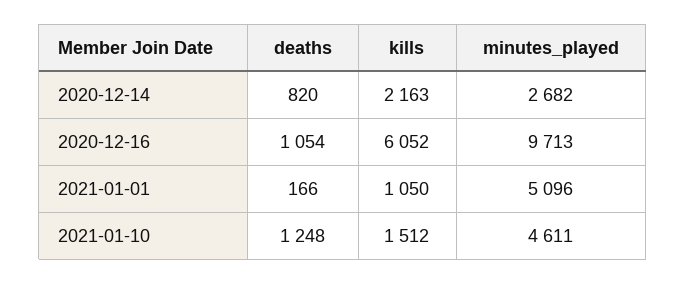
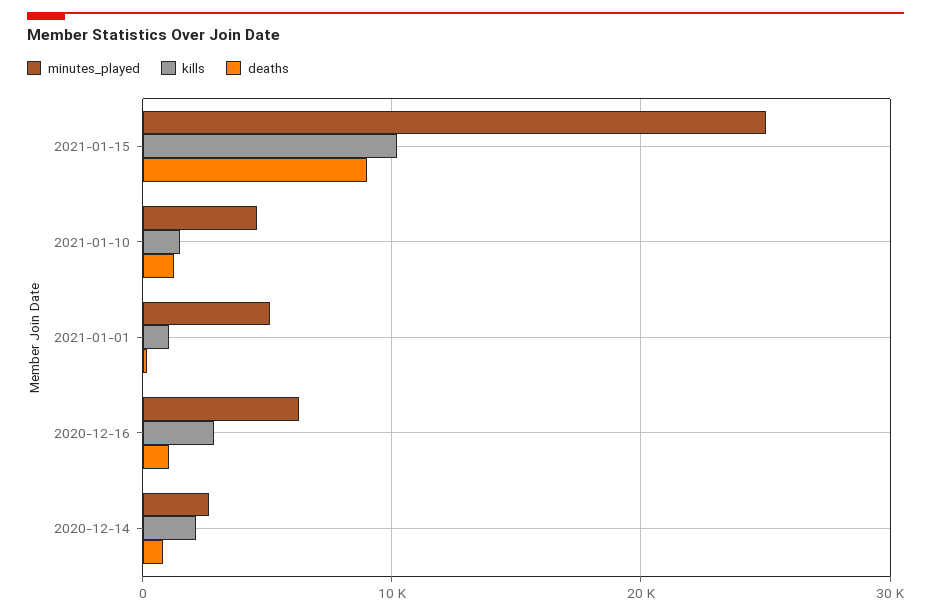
kills, 2020-12-16: 6052 -> 3000
minutes_played, 2020-12-16: 9713 -> 6000
minutes_played, 2021-01-15: none -> 25000
kills, 2021-01-15: none -> 10000
deaths, 2021-01-15: none -> 9000

